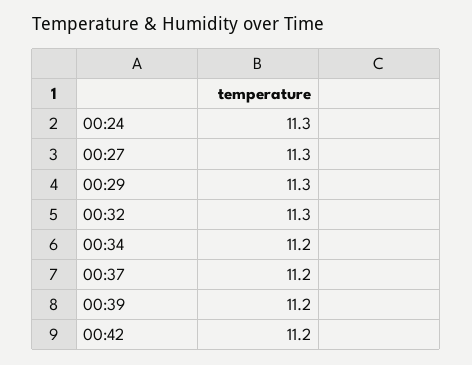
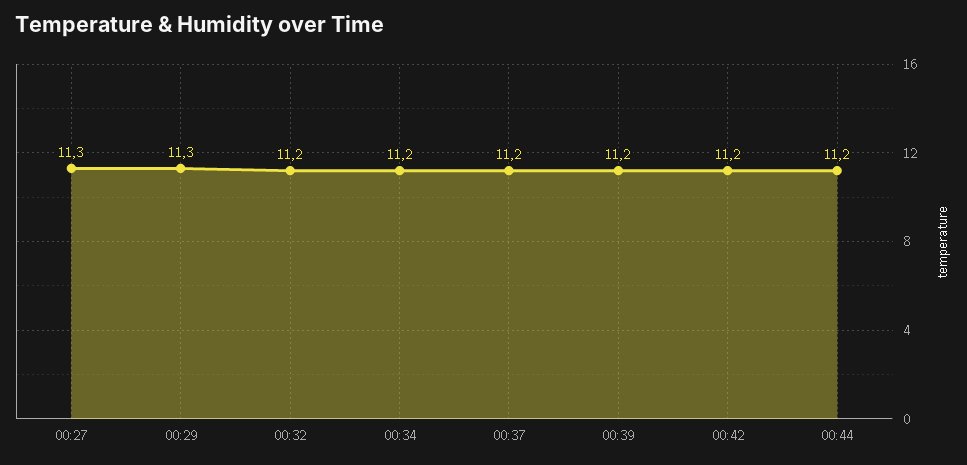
00:24: 11.3 -> none
00:32: 11.3 -> 11.2
00:44: none -> 11.2

